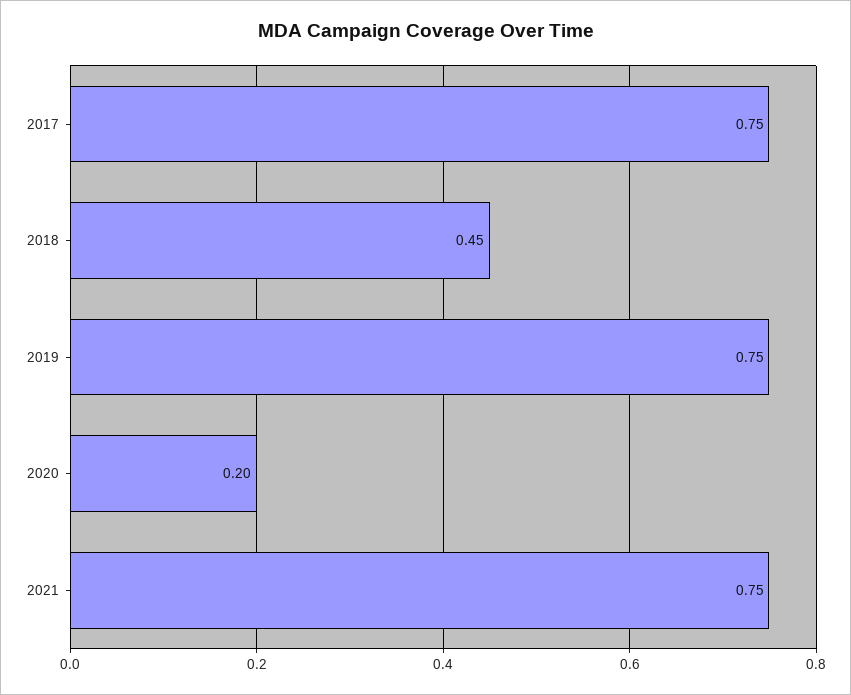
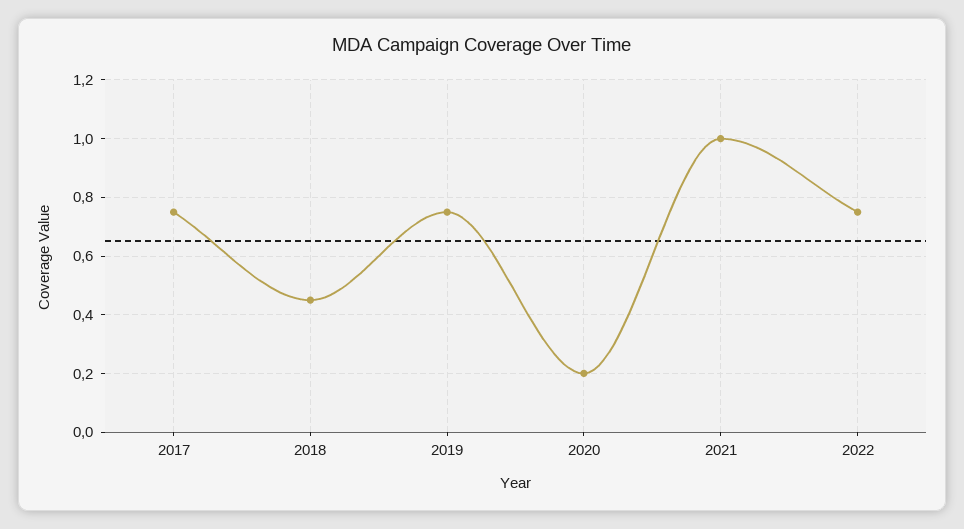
2021: 0.75 -> 1
2022: none -> 0.75

